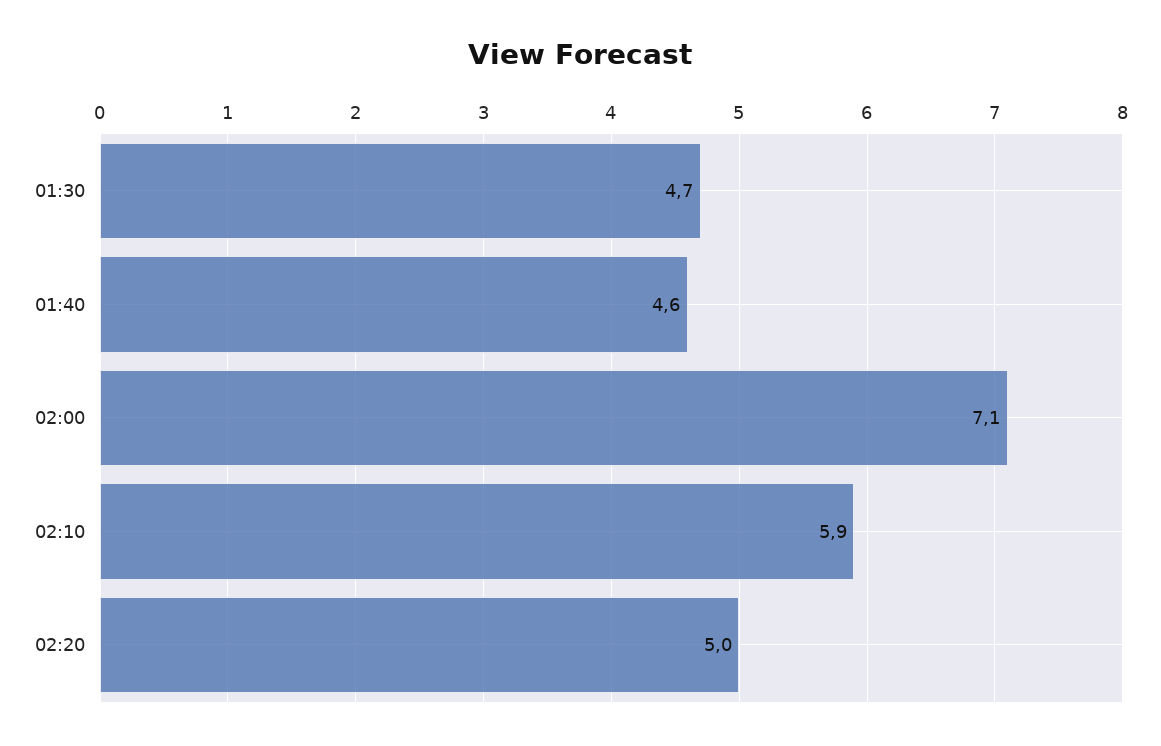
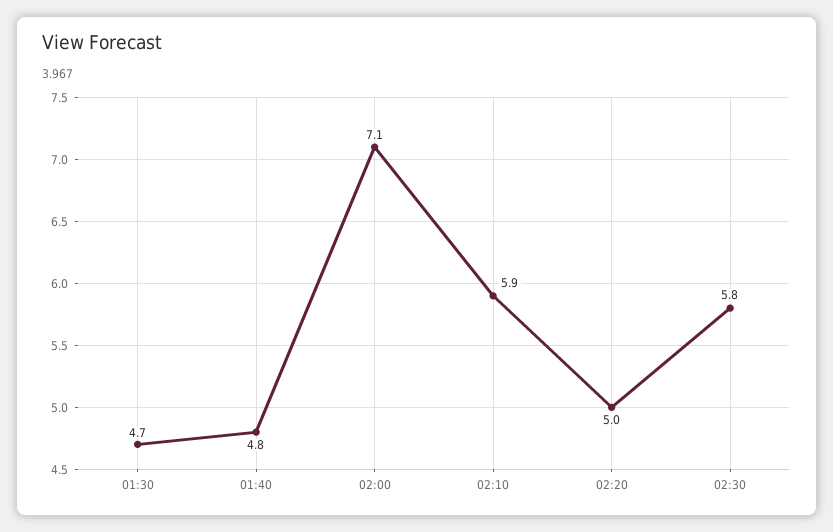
01:40: 4.6 -> 4.8
02:30: none -> 5.8

